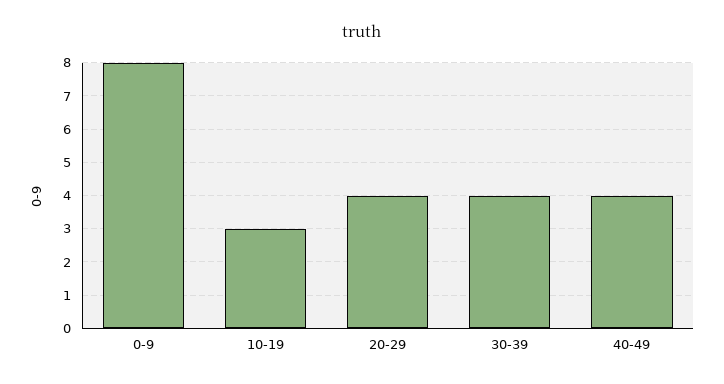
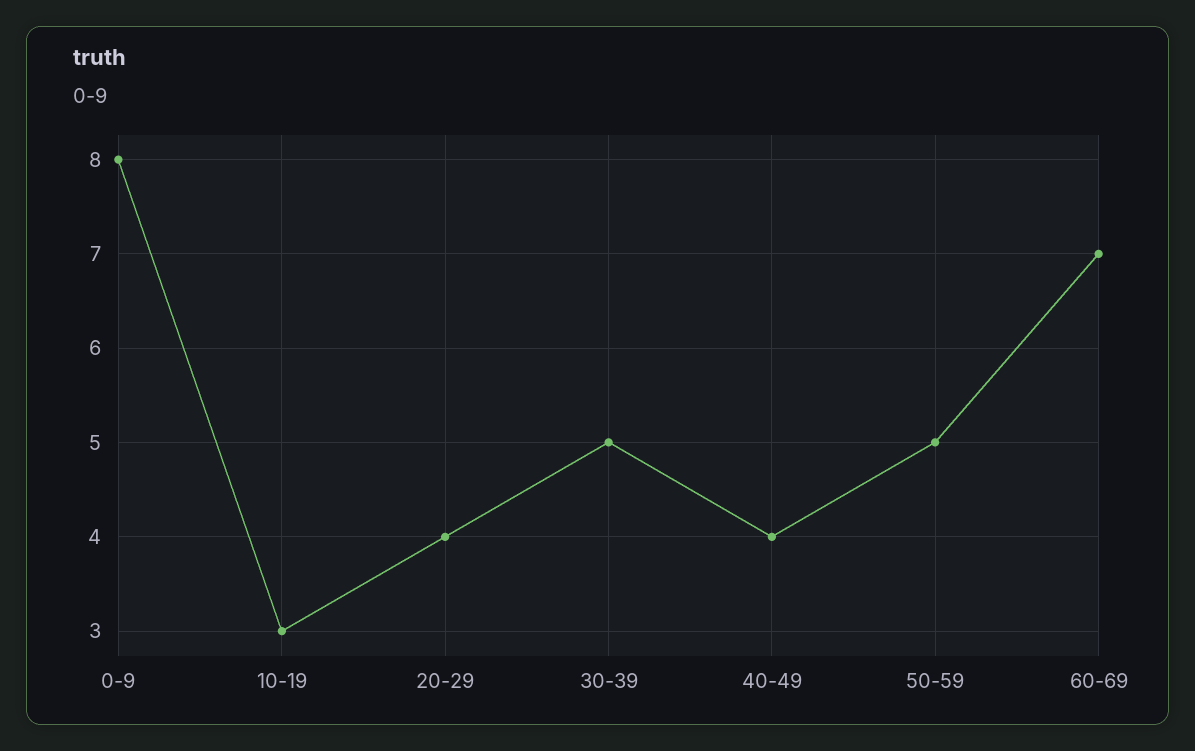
30-39: 4 -> 5
50-59: none -> 5
60-69: none -> 7

